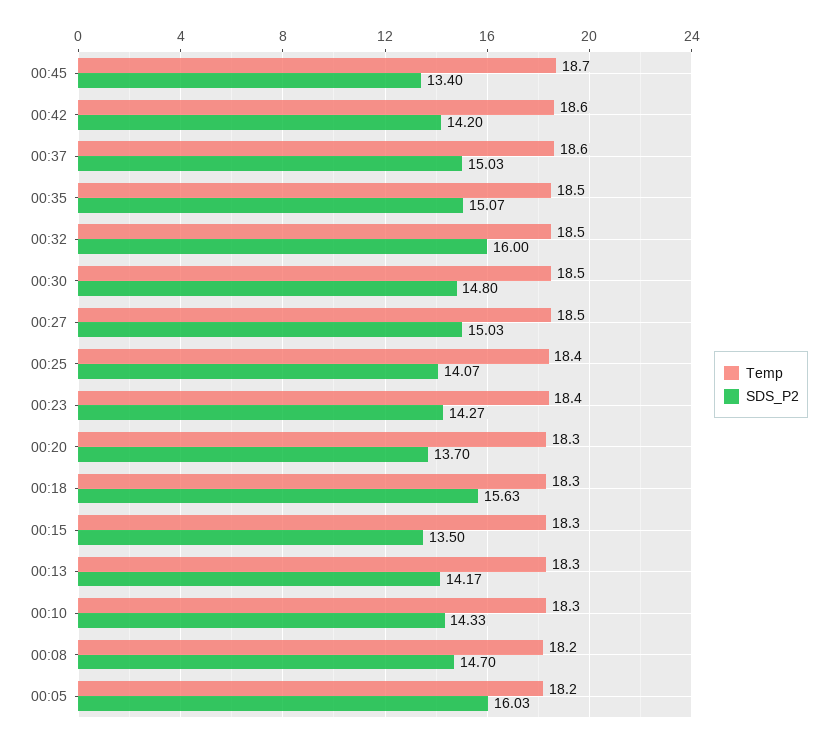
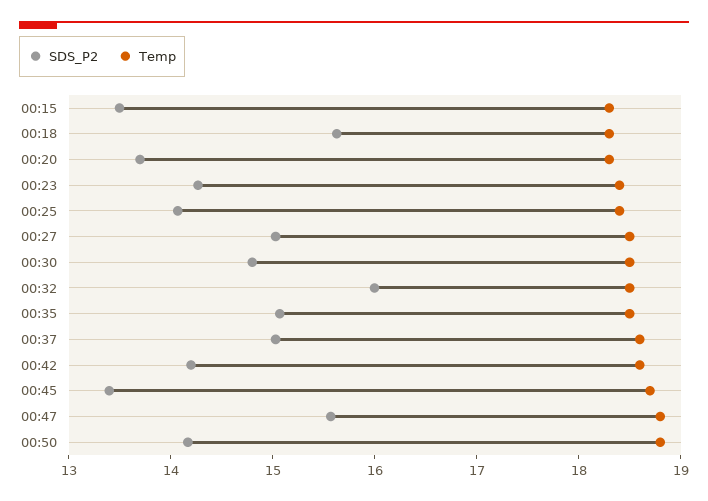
Temp, 00:13: 18.3 -> none
SDS_P2, 00:13: 14.17 -> none
Temp, 00:10: 18.3 -> none
SDS_P2, 00:10: 14.33 -> none
Temp, 00:08: 18.2 -> none
SDS_P2, 00:08: 14.7 -> none
Temp, 00:05: 18.2 -> none
SDS_P2, 00:05: 16.03 -> none
SDS_P2, 00:47: none -> 15.6
Temp, 00:47: none -> 18.8
SDS_P2, 00:50: none -> 14.2
Temp, 00:50: none -> 18.8

